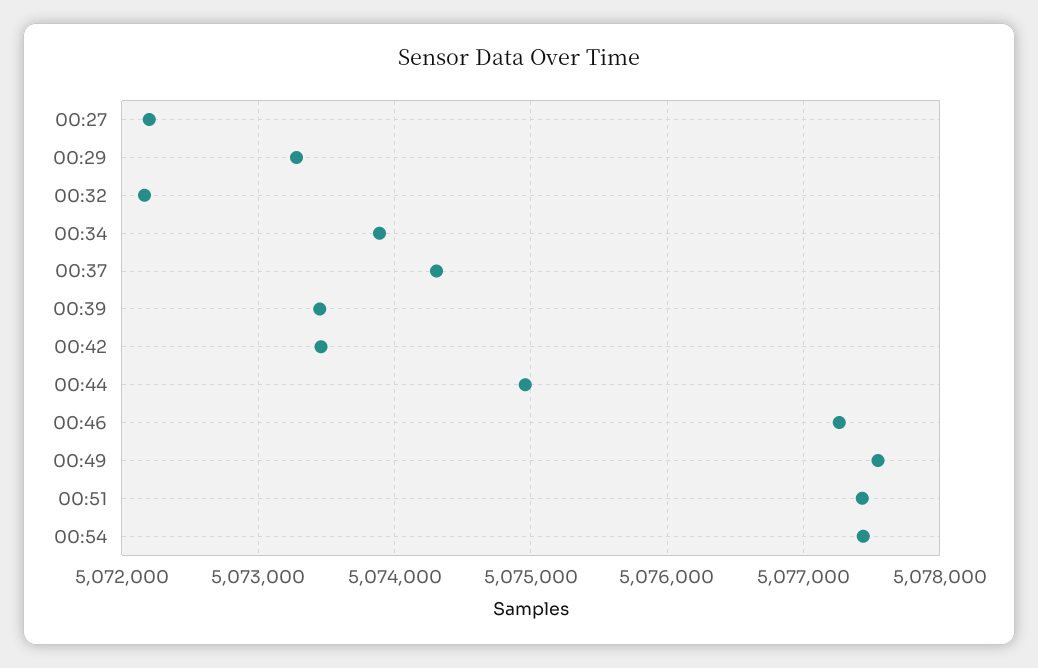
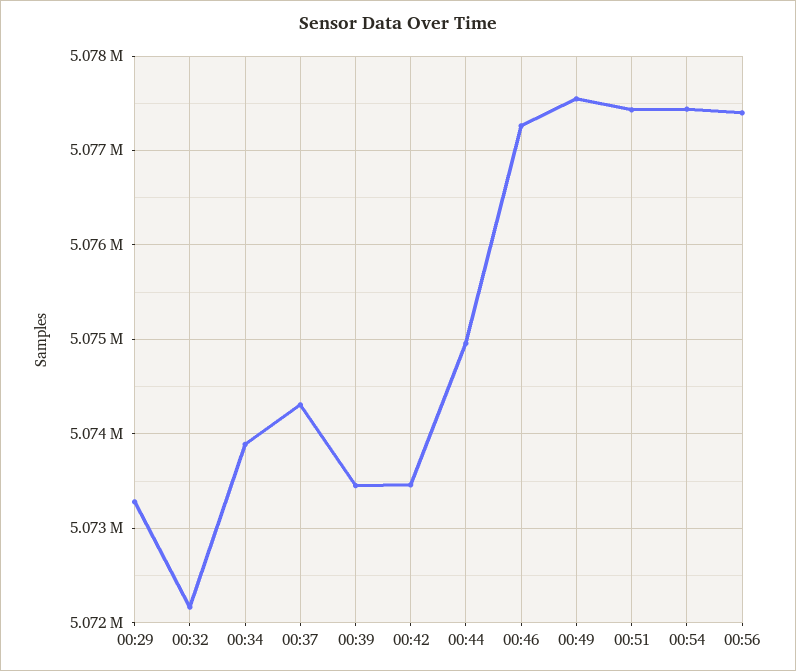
00:27: 5072200 -> none
00:56: none -> 5077400

